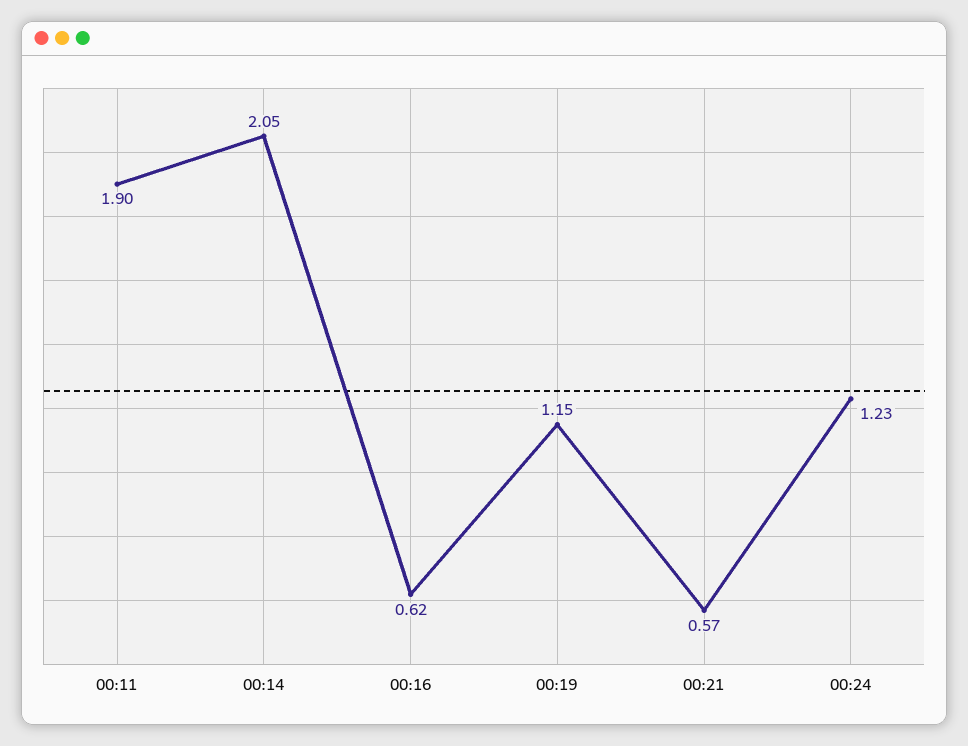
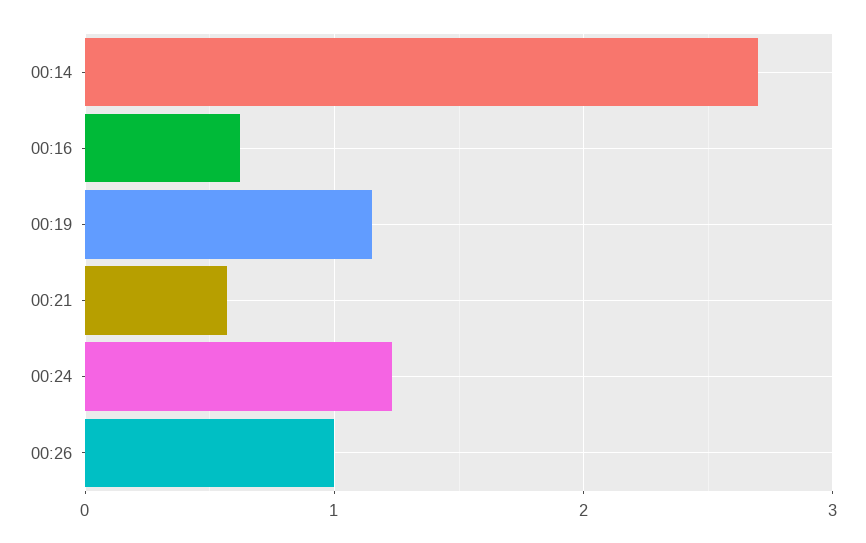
00:11: 1.9 -> none
00:14: 2.05 -> 2.7
00:26: none -> 1

